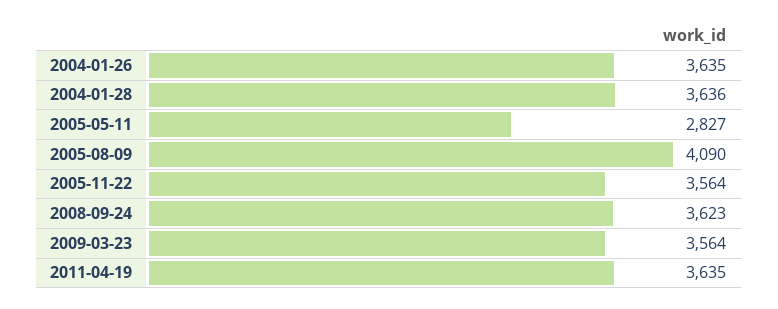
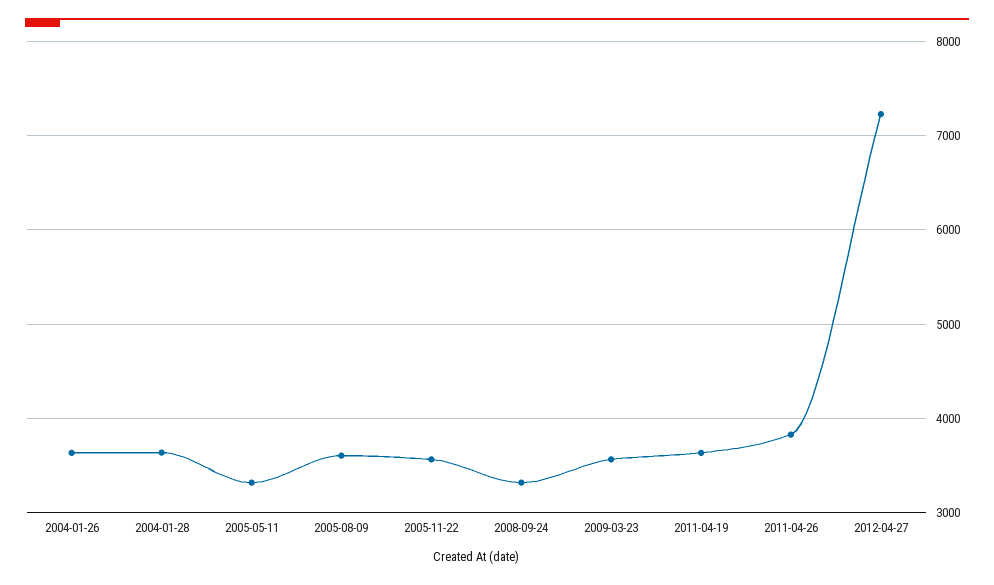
2005-05-11: 2827 -> 3300
2005-08-09: 4090 -> 3600
2008-09-24: 3623 -> 3300
2011-04-26: none -> 3800
2012-04-27: none -> 7200

